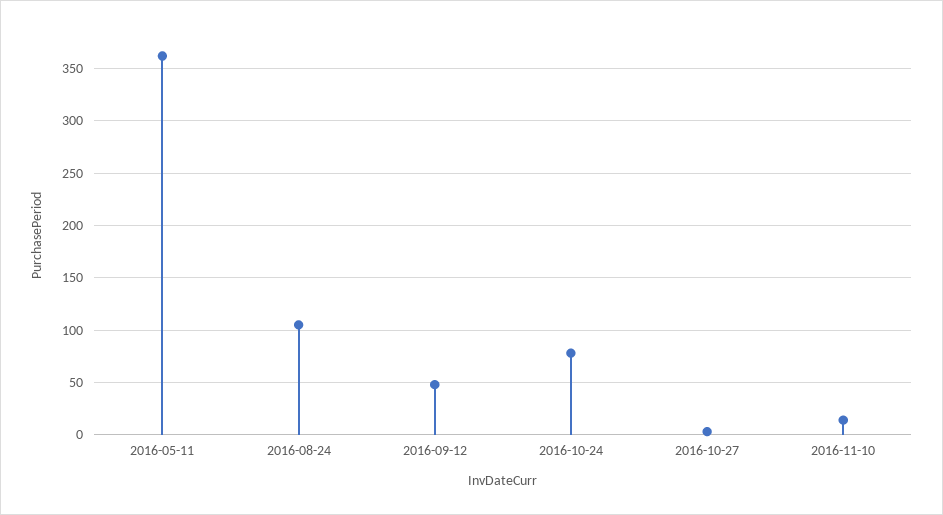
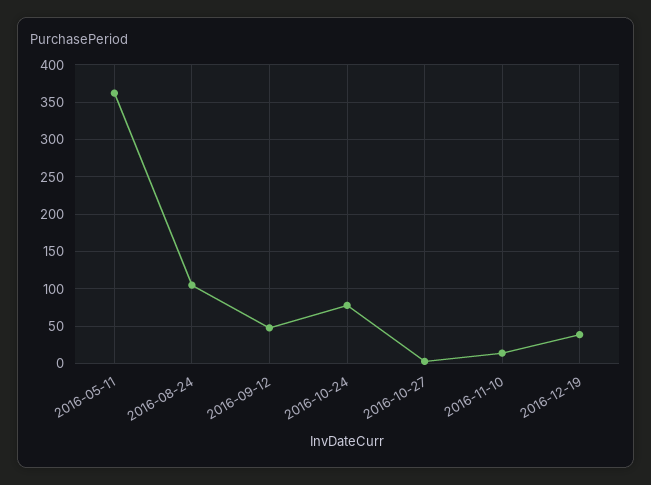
2016-12-19: none -> 40

